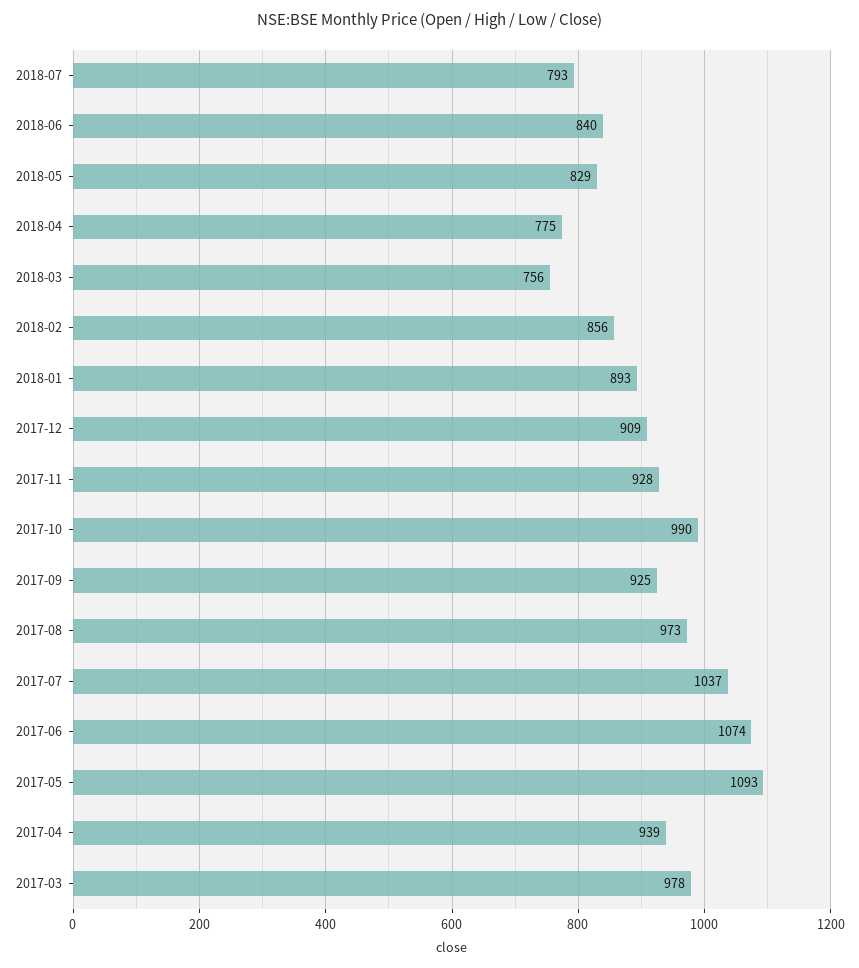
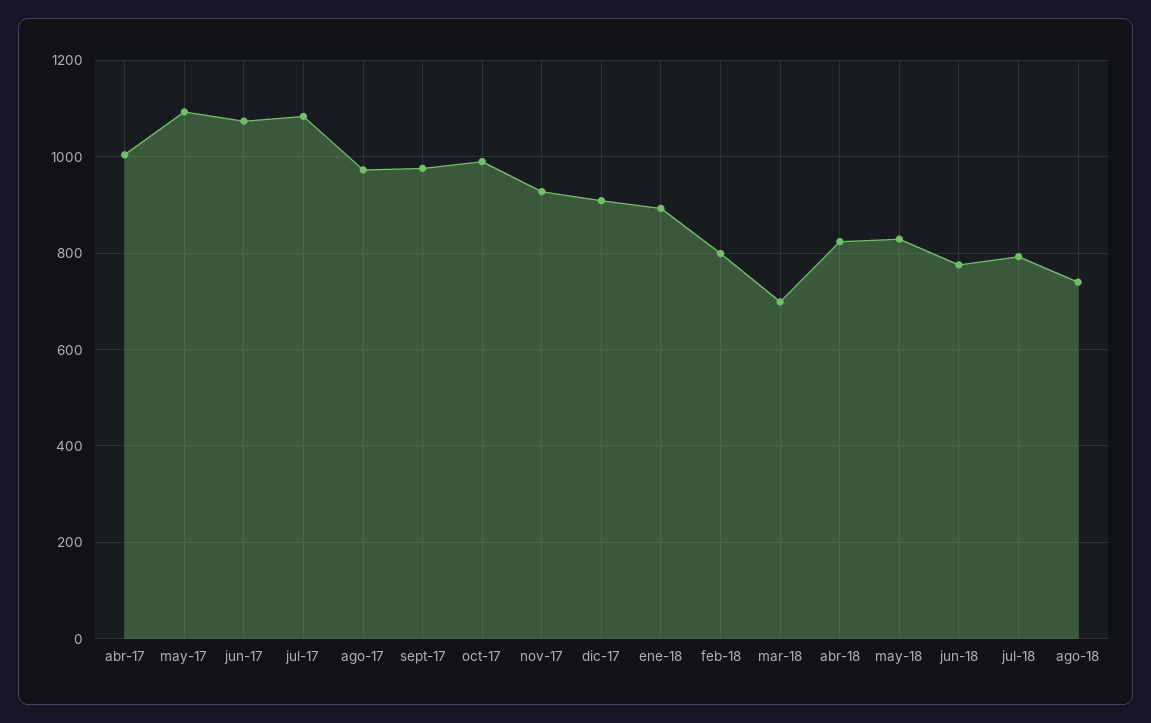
2018-06: 840 -> 780
2018-04: 775 -> 820
2018-03: 756 -> 700
2018-02: 856 -> 800
2017-09: 925 -> 980
2017-07: 1037 -> 1080
2017-04: 939 -> 1000
2017-03: 978 -> none
ago-18: none -> 740

